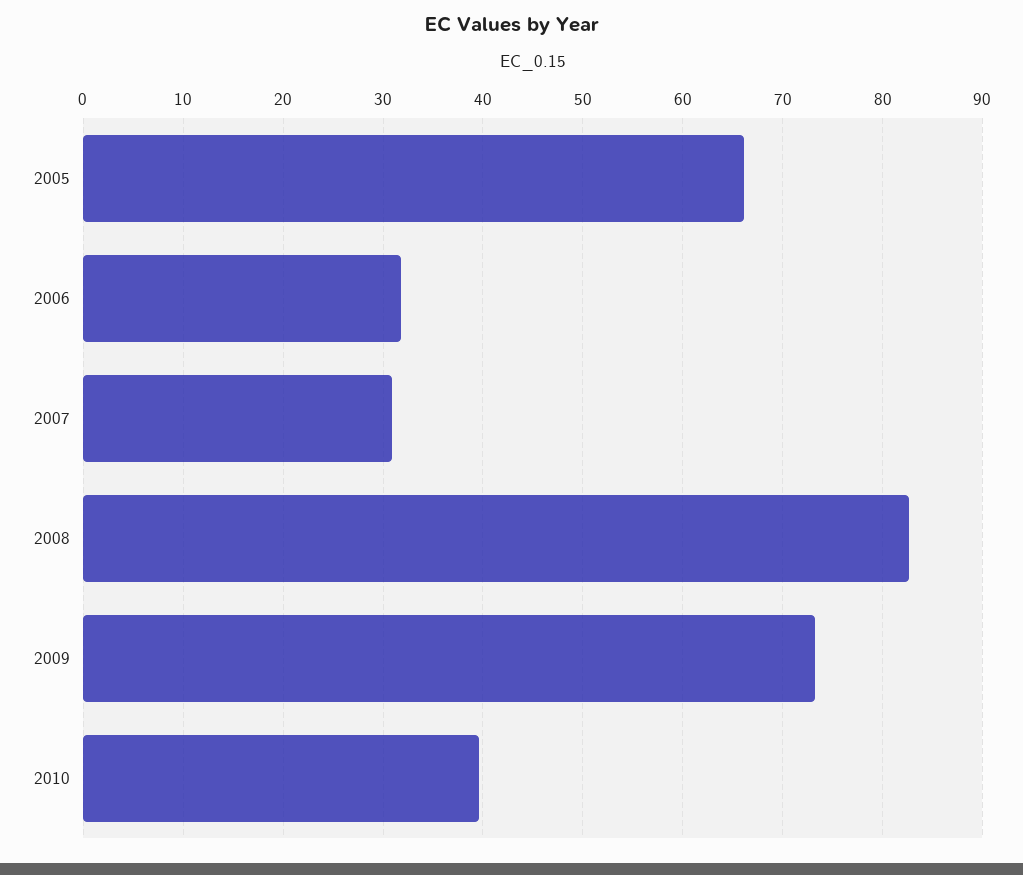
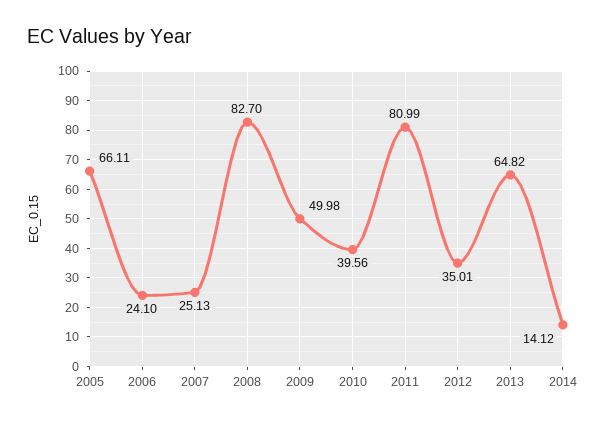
2006: 32 -> 24.1
2007: 31 -> 25.13
2009: 73 -> 49.98
2011: none -> 80.99
2012: none -> 35.01
2013: none -> 64.82
2014: none -> 14.12

